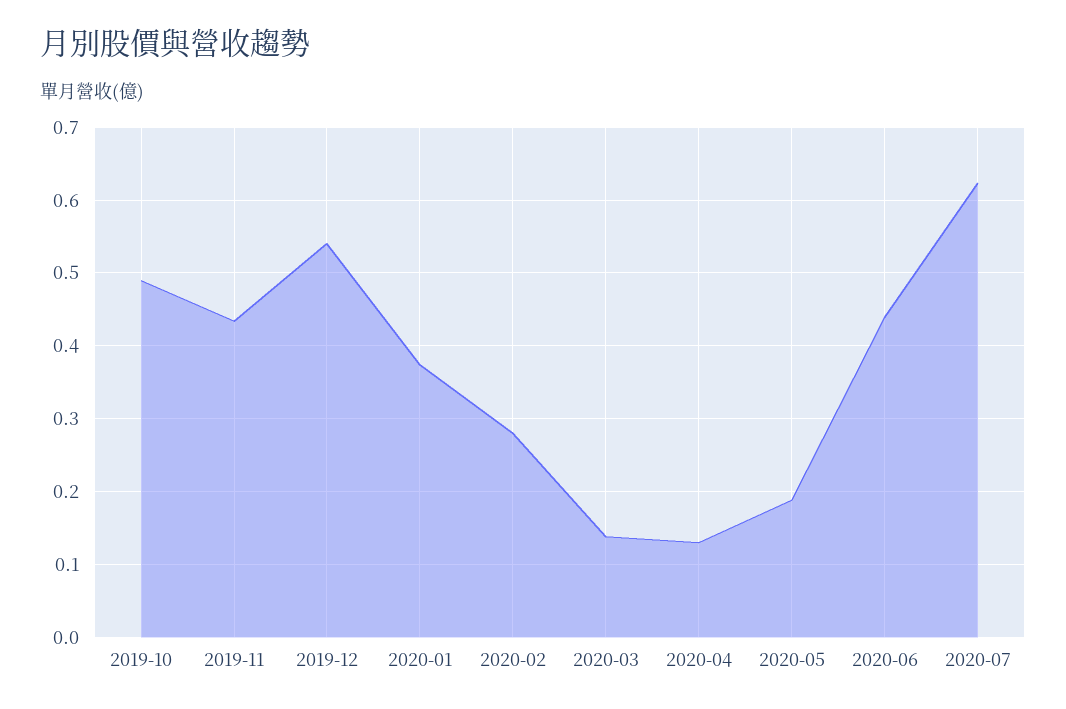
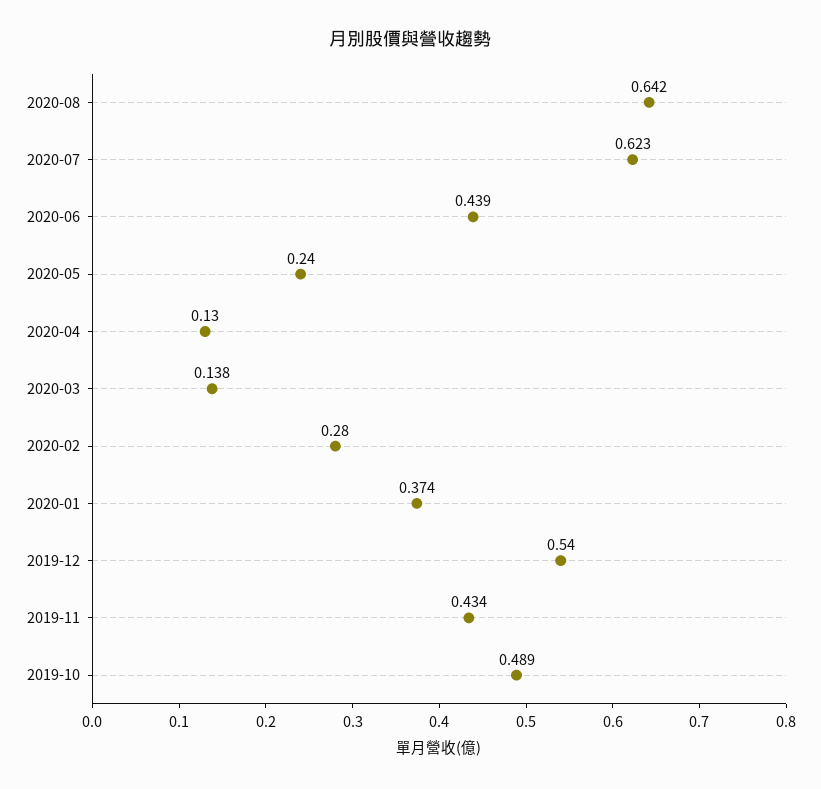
2020-05: 0.19 -> 0.24
2020-08: none -> 0.642

